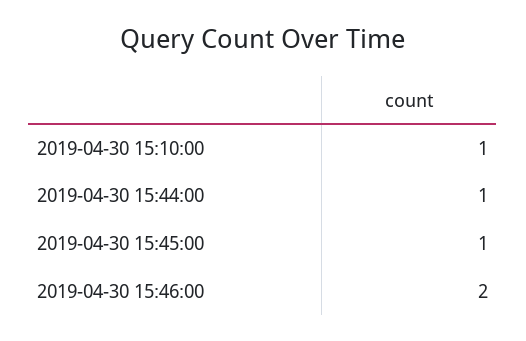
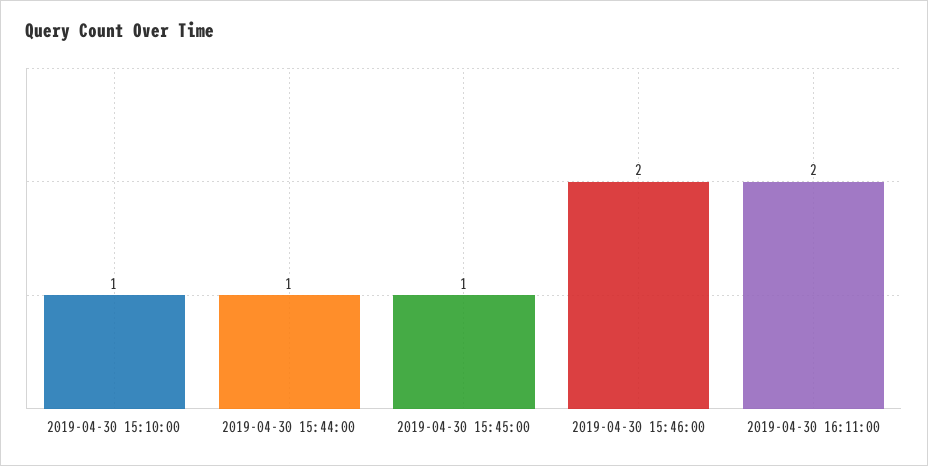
2019-04-30 16:11:00: none -> 2

